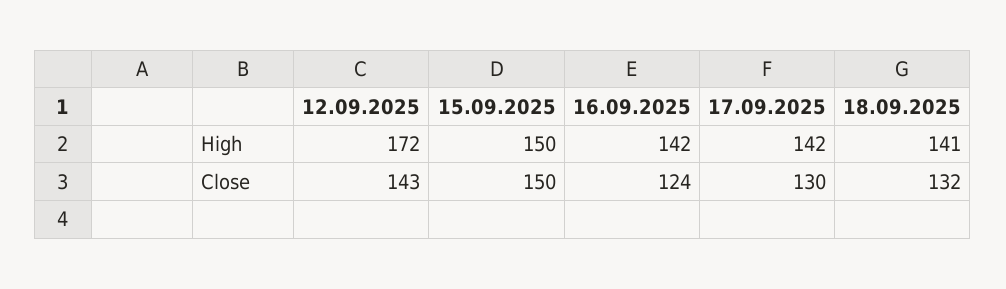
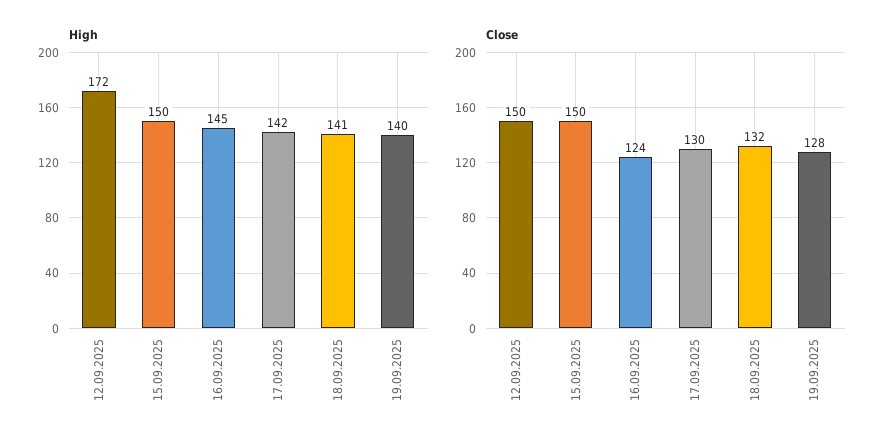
High, 16.09.2025: 142 -> 145
Close, 12.09.2025: 143 -> 150
High, 19.09.2025: none -> 140
Close, 19.09.2025: none -> 128

